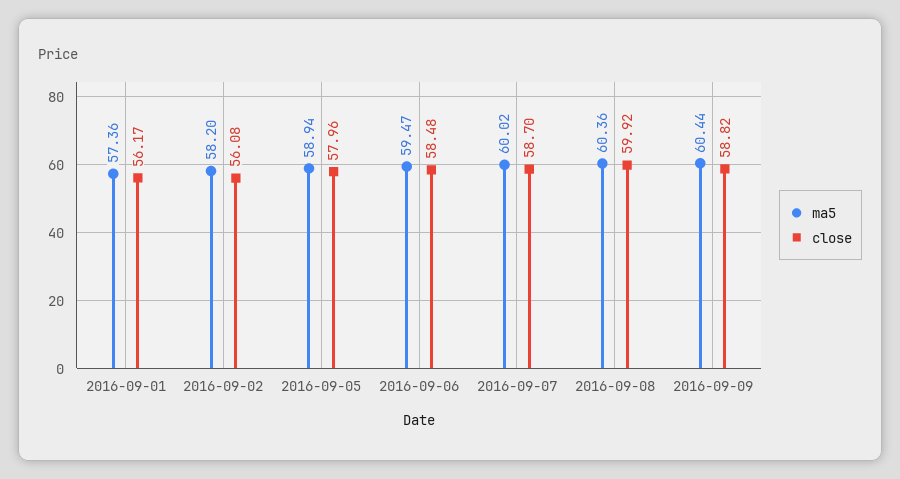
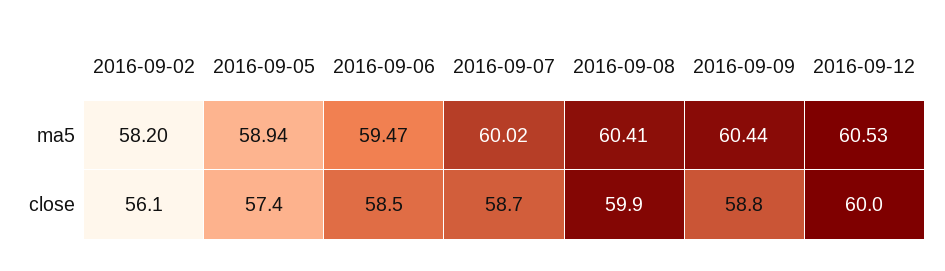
ma5, 2016-09-01: 57.36 -> none
close, 2016-09-01: 56.17 -> none
close, 2016-09-05: 57.96 -> 57.4
ma5, 2016-09-08: 60.36 -> 60.41
ma5, 2016-09-12: none -> 60.53
close, 2016-09-12: none -> 60

